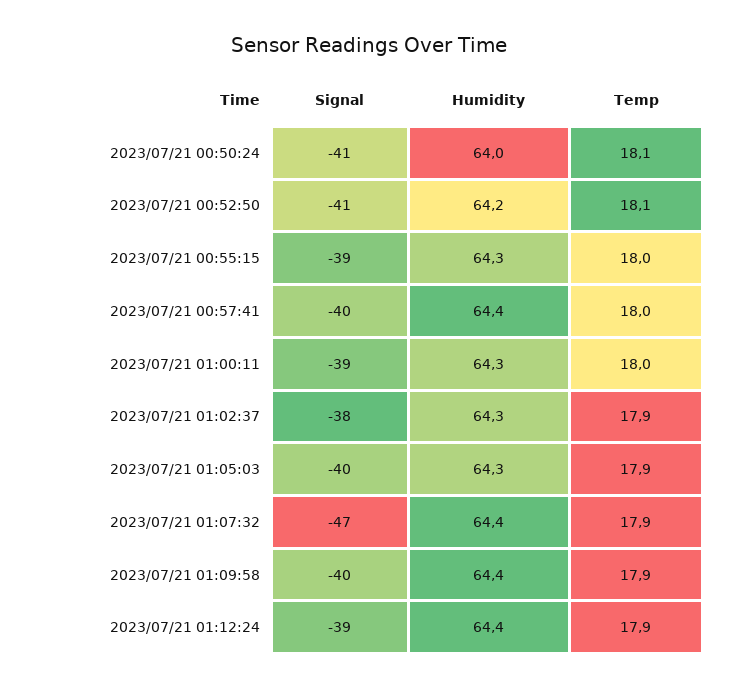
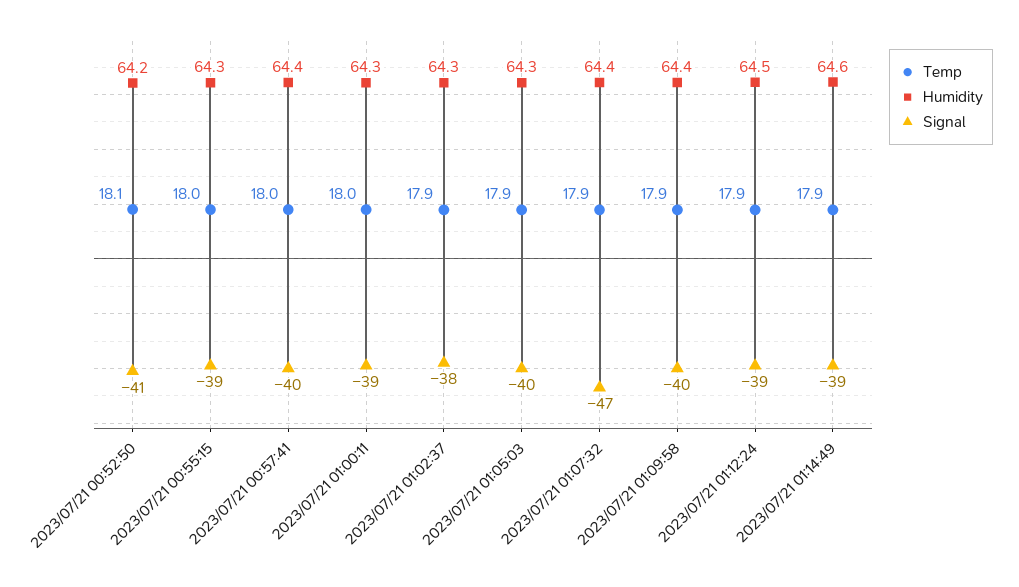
Signal, 2023/07/21 00:50:24: -41 -> none
Humidity, 2023/07/21 00:50:24: 64 -> none
Temp, 2023/07/21 00:50:24: 18.1 -> none
Humidity, 2023/07/21 01:12:24: 64.4 -> 64.5
Temp, 2023/07/21 01:14:49: none -> 17.9
Humidity, 2023/07/21 01:14:49: none -> 64.6
Signal, 2023/07/21 01:14:49: none -> -39

